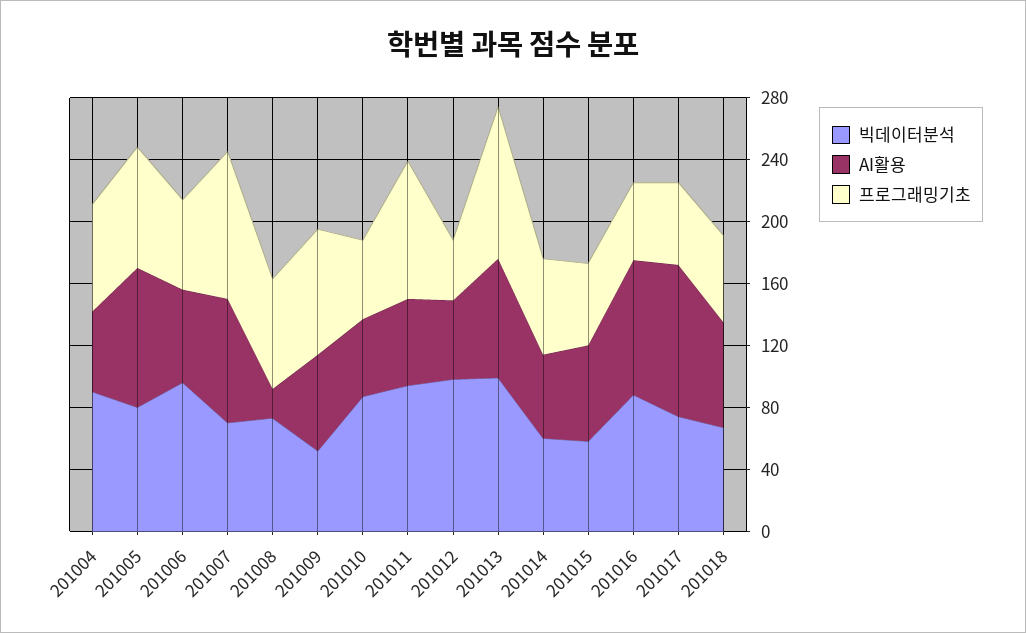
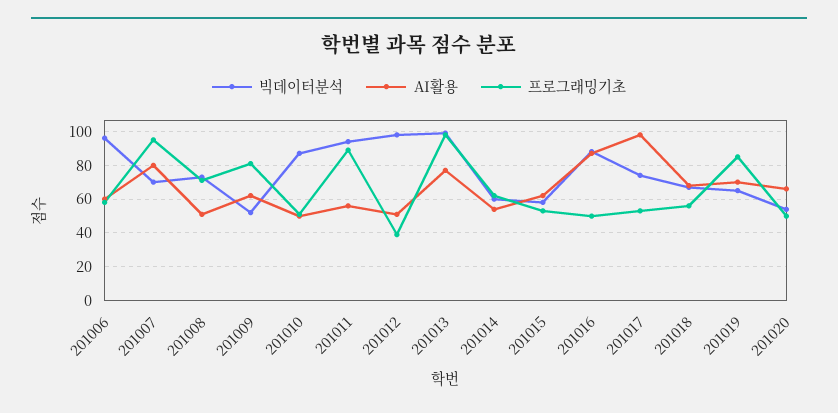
빅데이터분석, 201004: 90 -> none
AI활용, 201004: 50 -> none
프로그래밍기초, 201004: 70 -> none
빅데이터분석, 201005: 80 -> none
AI활용, 201005: 90 -> none
프로그래밍기초, 201005: 80 -> none
AI활용, 201008: 20 -> 50
빅데이터분석, 201019: none -> 65
AI활용, 201019: none -> 70
프로그래밍기초, 201019: none -> 85
빅데이터분석, 201020: none -> 55
AI활용, 201020: none -> 65
프로그래밍기초, 201020: none -> 50

